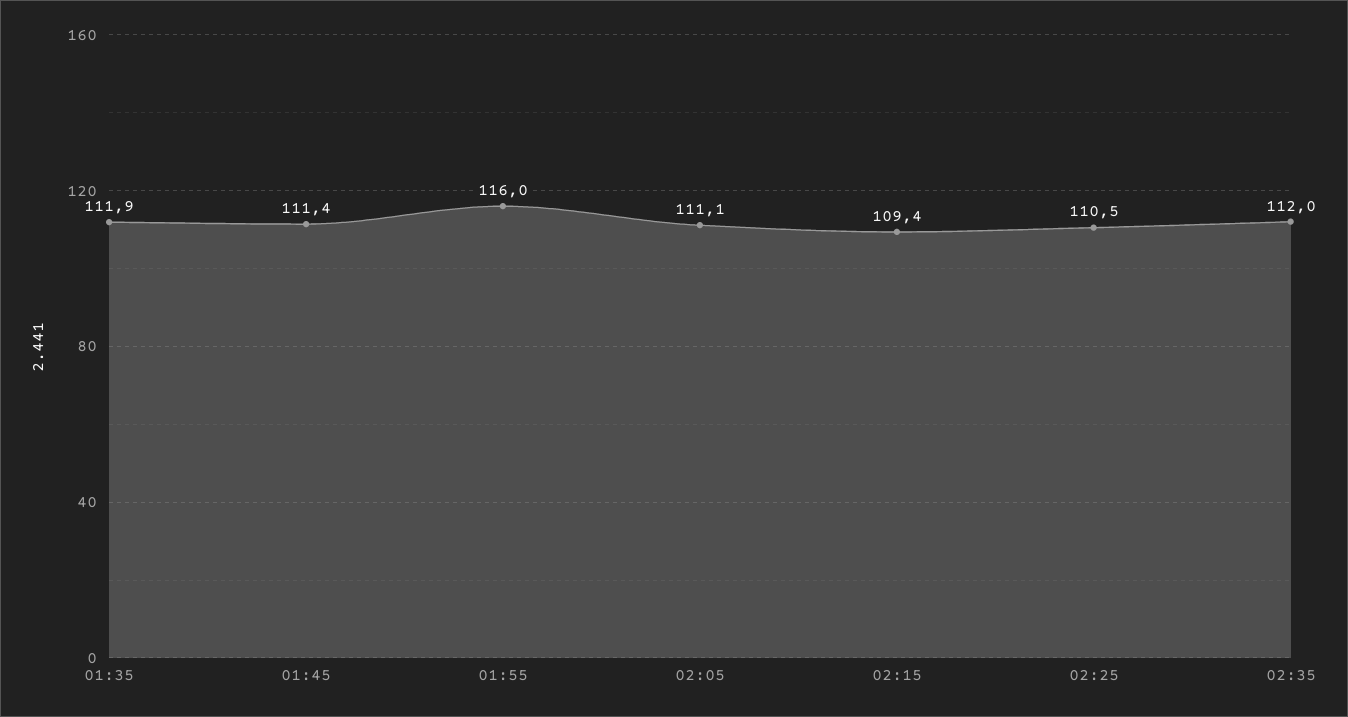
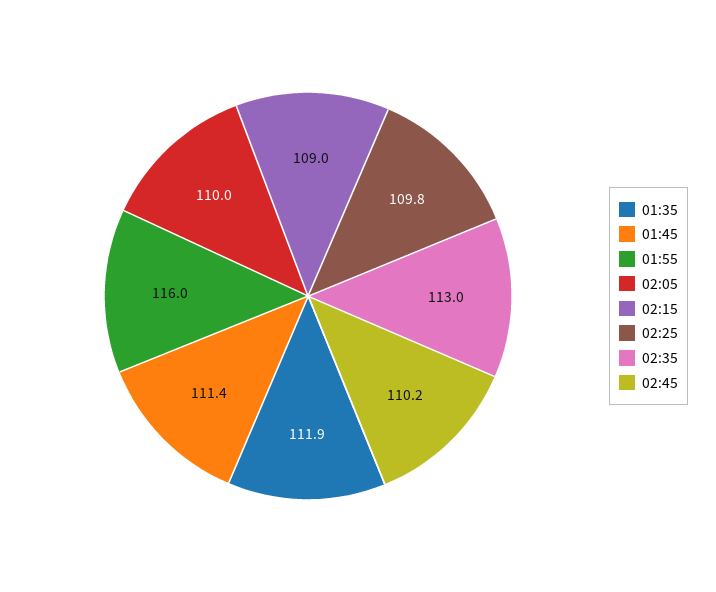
02:05: 111.1 -> 110
02:15: 109.4 -> 109
02:25: 110.5 -> 109.8
02:35: 112 -> 113
02:45: none -> 110.2

